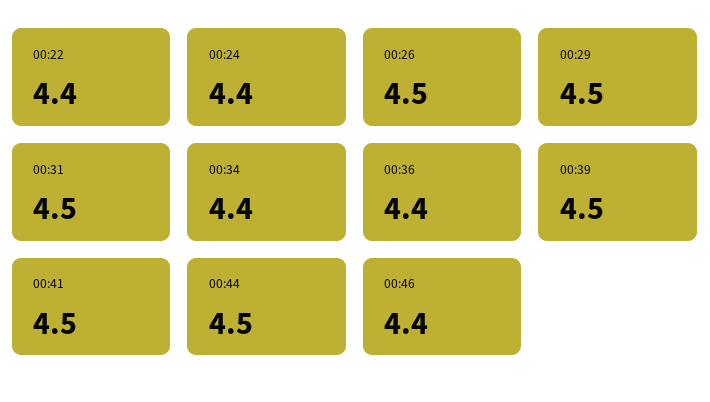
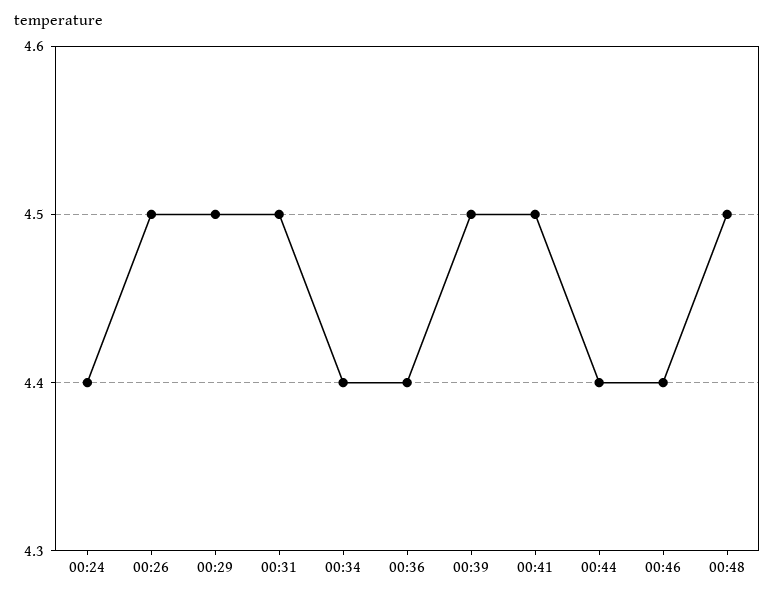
00:22: 4.4 -> none
00:44: 4.5 -> 4.4
00:48: none -> 4.5

